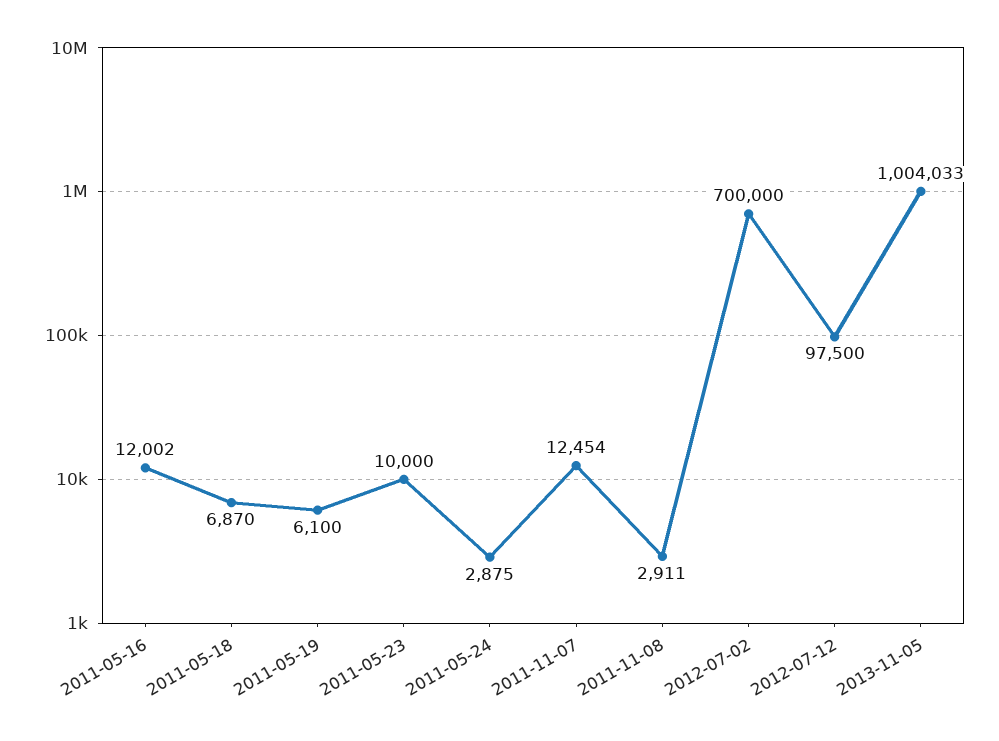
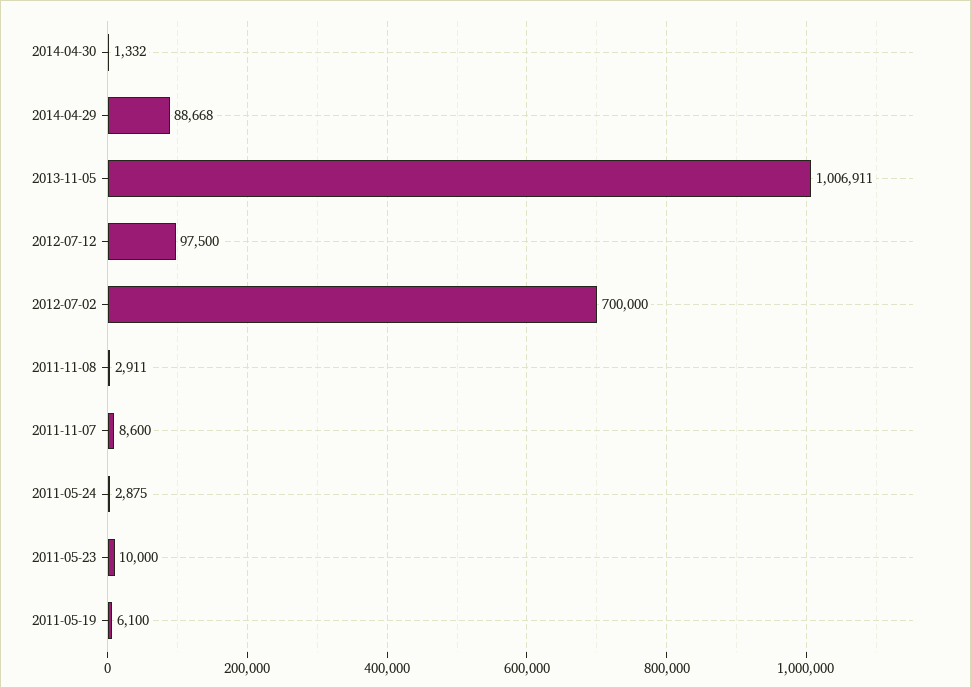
2011-05-16: 12002 -> none
2011-05-18: 6870 -> none
2011-11-07: 12454 -> 8600
2013-11-05: 1004033 -> 1006911
2014-04-30: none -> 1332
2014-04-29: none -> 88668

